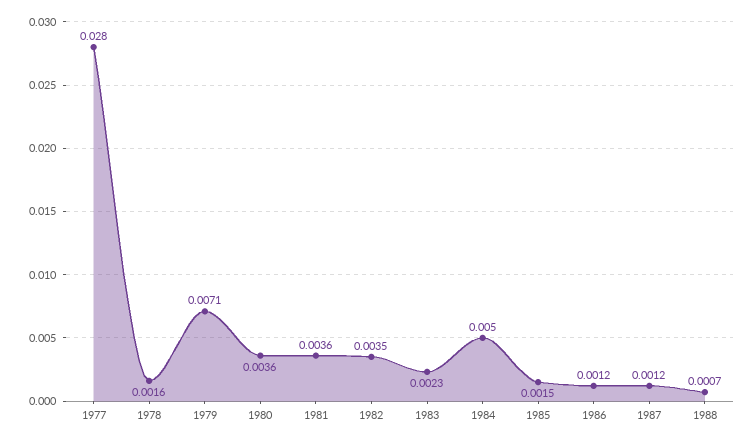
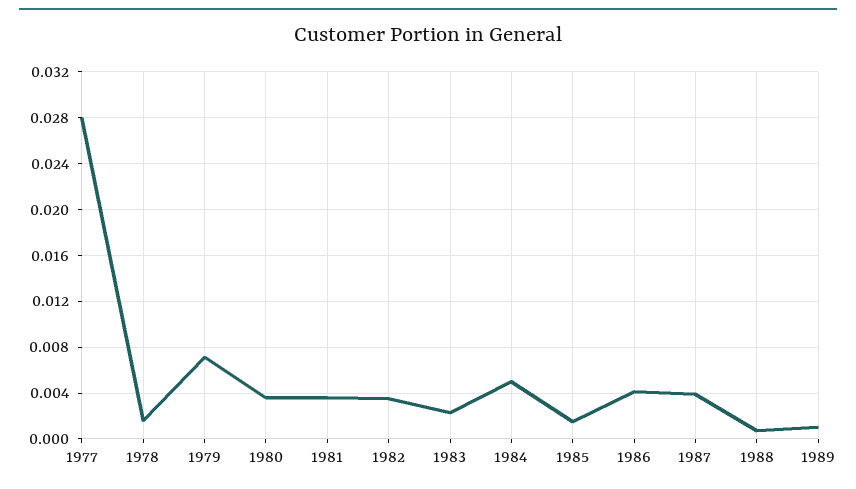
1986: 0.0012 -> 0.004
1987: 0.0012 -> 0.004
1989: none -> 0.001

